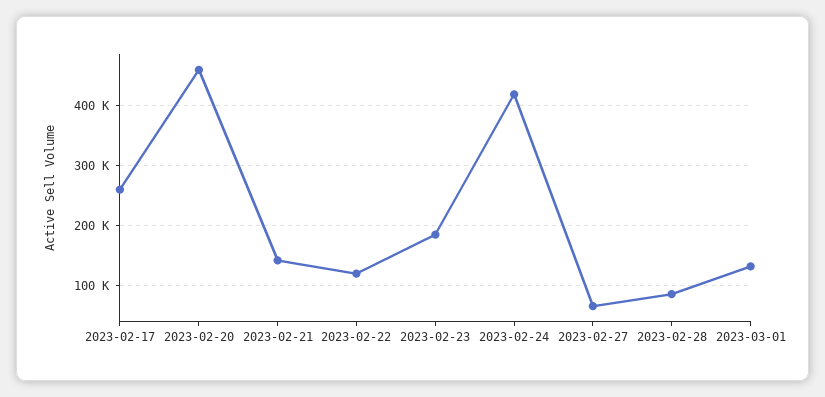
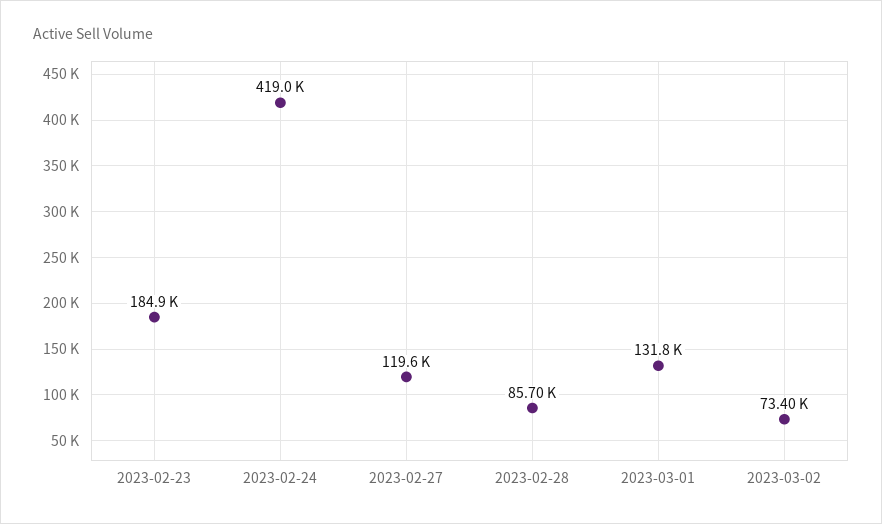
2023-02-17: 260000 -> none
2023-02-20: 460000 -> none
2023-02-21: 140000 -> none
2023-02-22: 120000 -> none
2023-02-27: 60000 -> 119600
2023-03-02: none -> 73400

